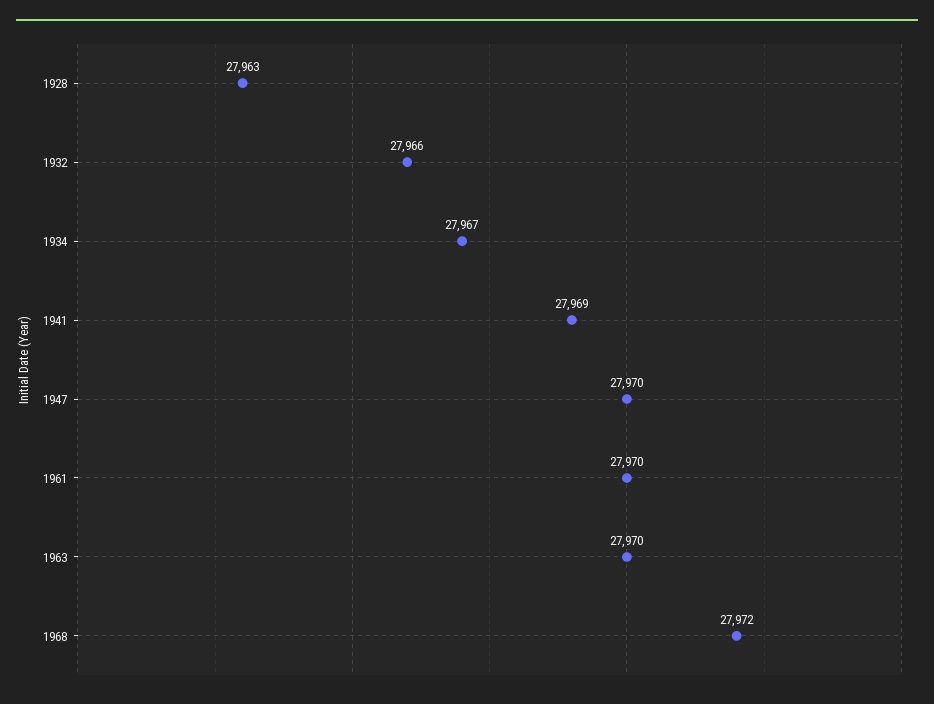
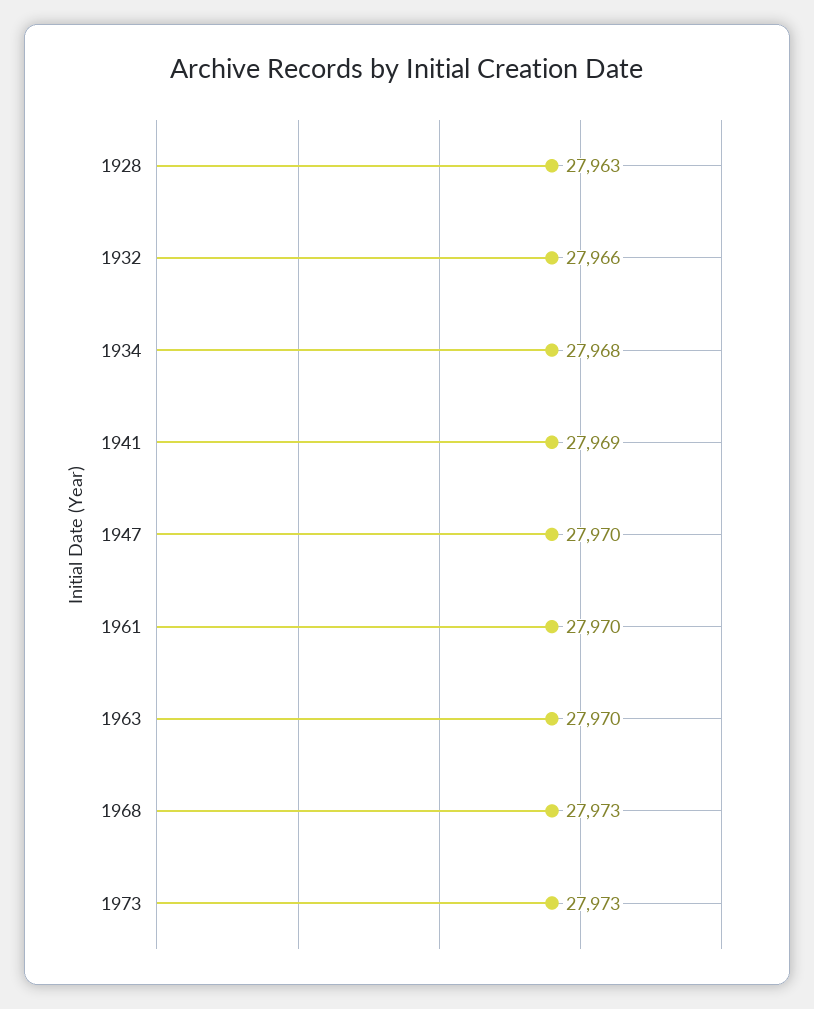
1934: 27967 -> 27968
1968: 27972 -> 27973
1973: none -> 27973

